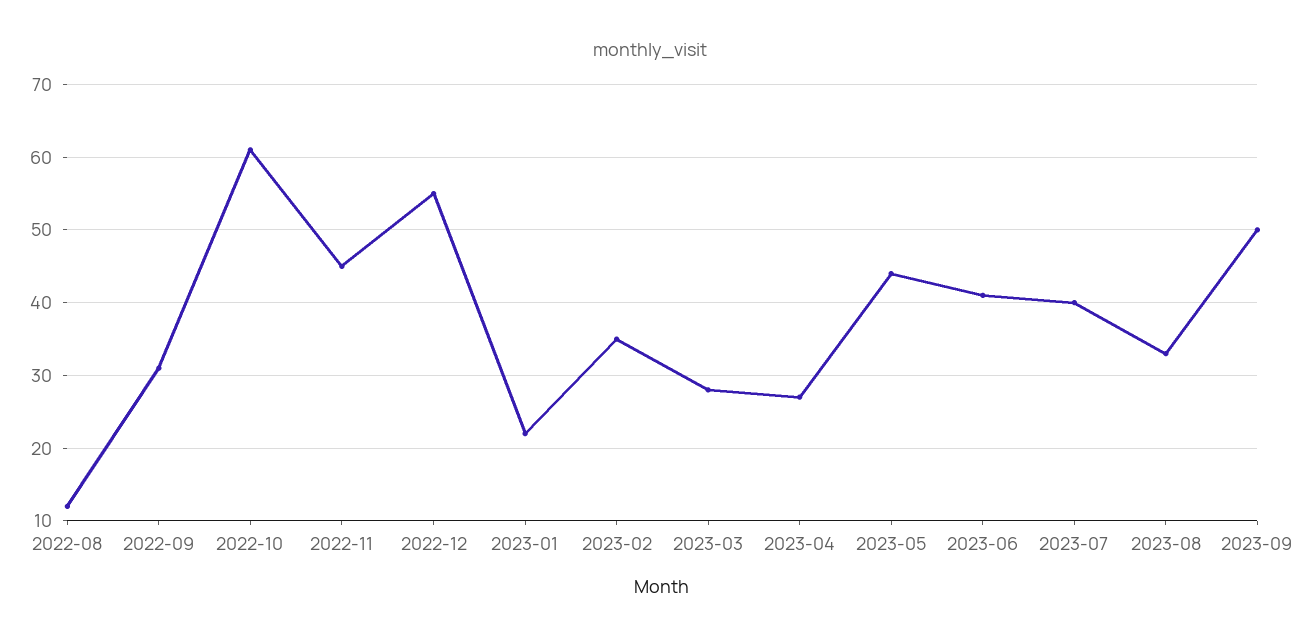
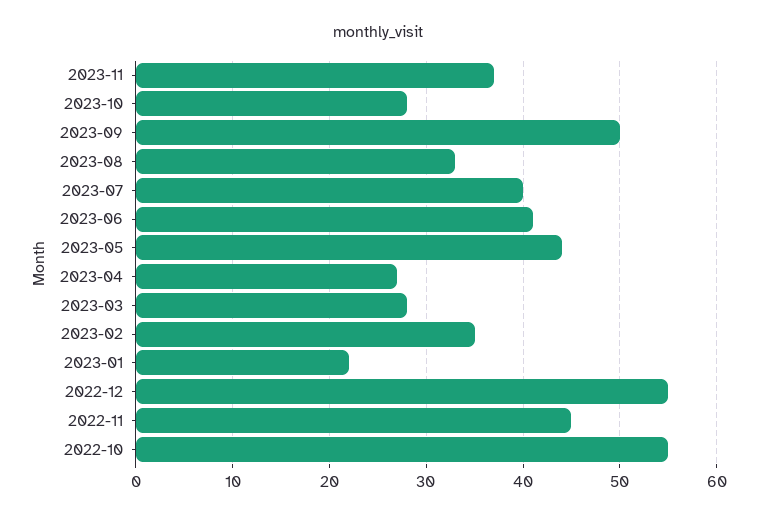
2022-08: 12 -> none
2022-09: 31 -> none
2022-10: 61 -> 55
2023-11: none -> 37
2023-10: none -> 28

